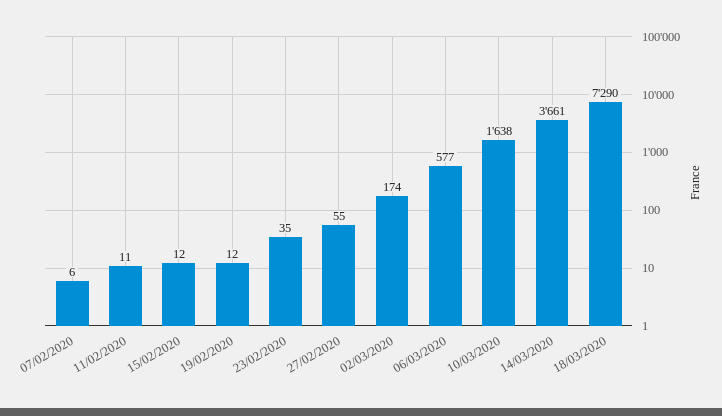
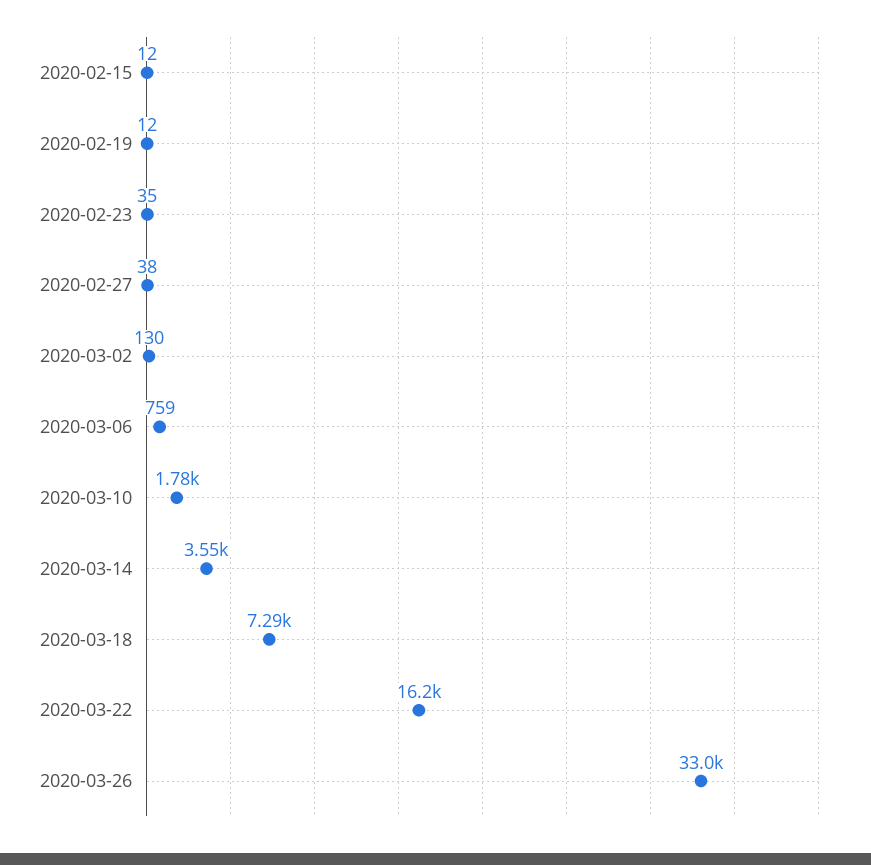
07/02/2020: 6 -> none
11/02/2020: 11 -> none
27/02/2020: 55 -> 38
02/03/2020: 174 -> 130
06/03/2020: 577 -> 759
10/03/2020: 1638 -> 1780
14/03/2020: 3661 -> 3550
2020-03-22: none -> 16200
2020-03-26: none -> 33000

